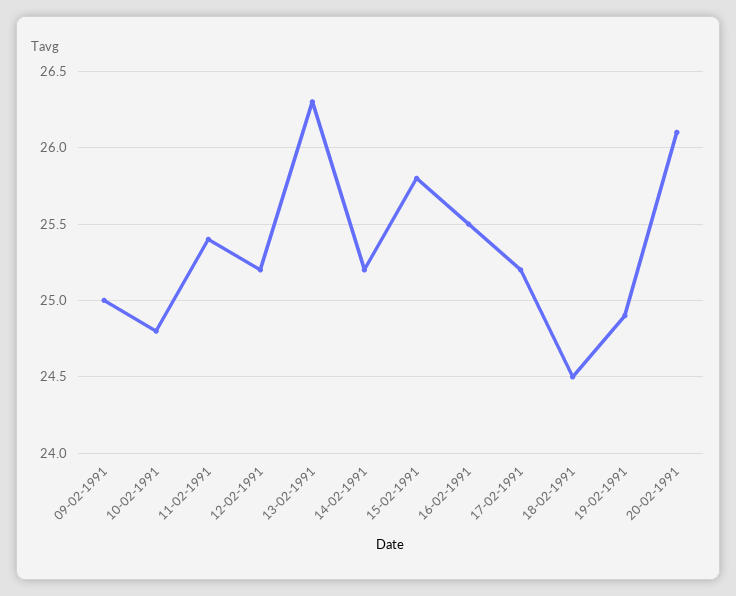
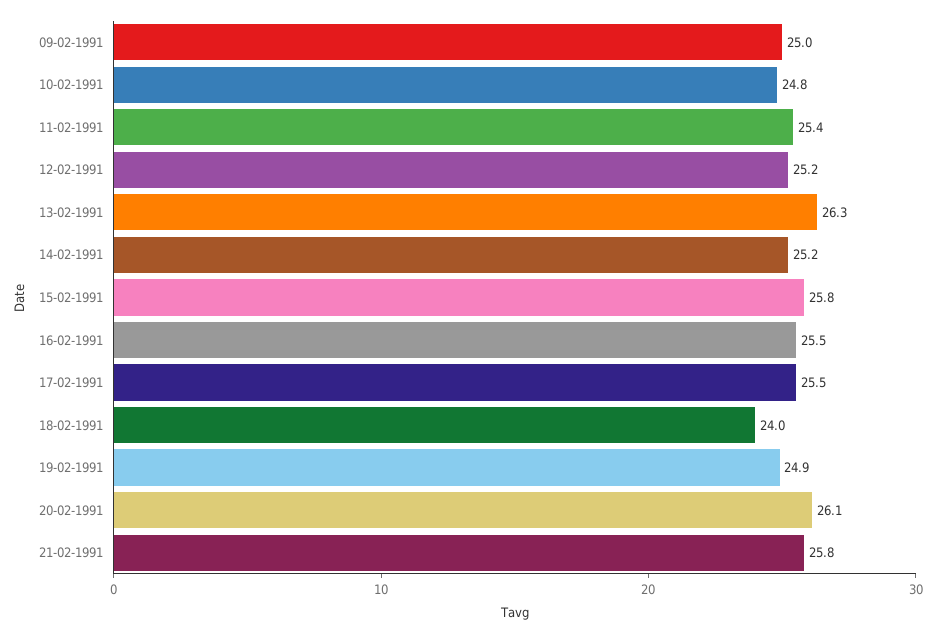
17-02-1991: 25.2 -> 25.5
18-02-1991: 24.5 -> 24
21-02-1991: none -> 25.8

